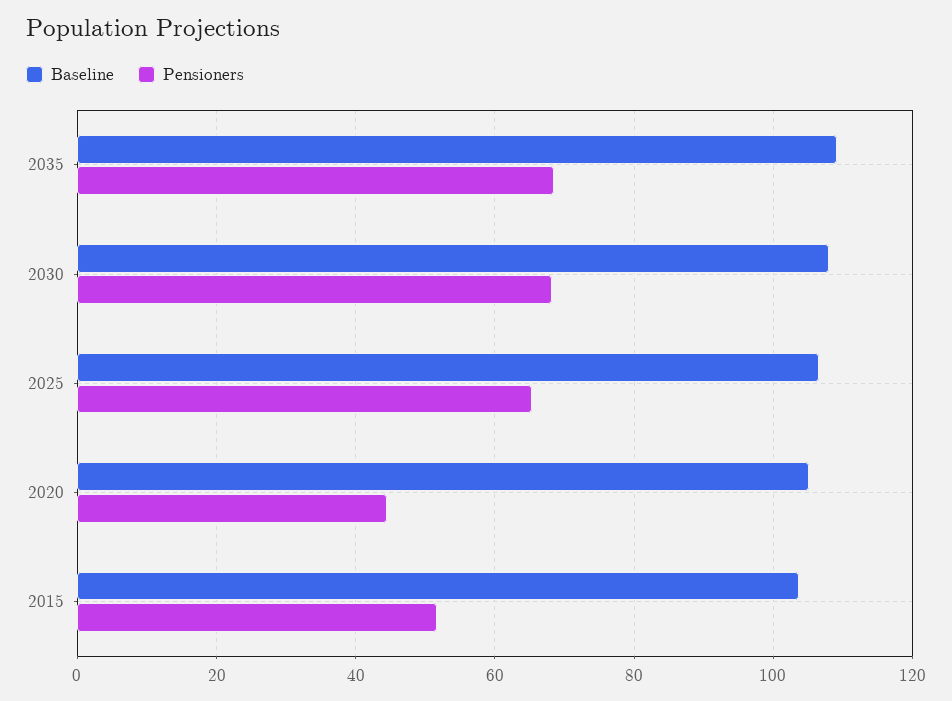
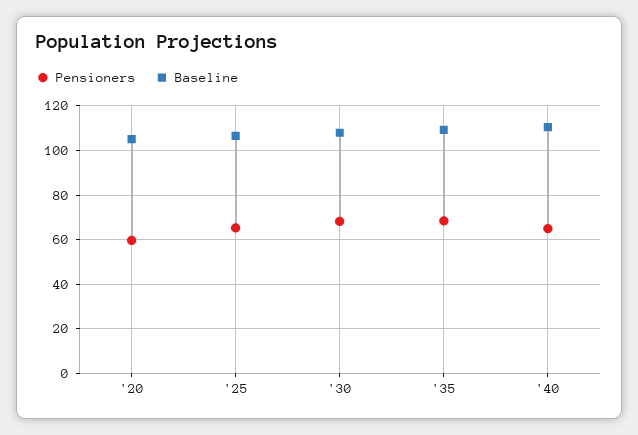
Pensioners, 2020: 44 -> 60
Baseline, 2015: 104 -> none
Pensioners, 2015: 52 -> none
Pensioners, '40: none -> 65
Baseline, '40: none -> 110

